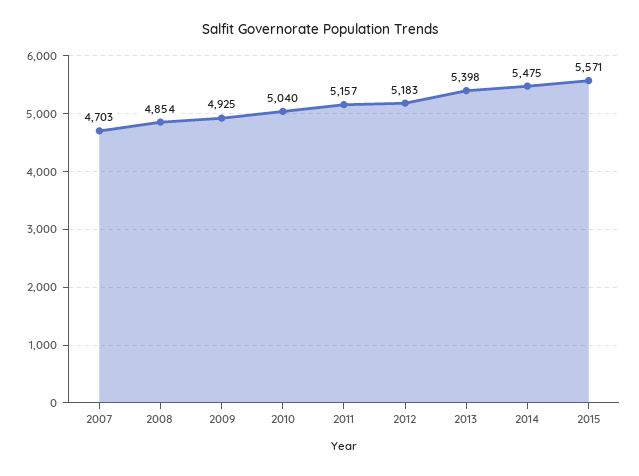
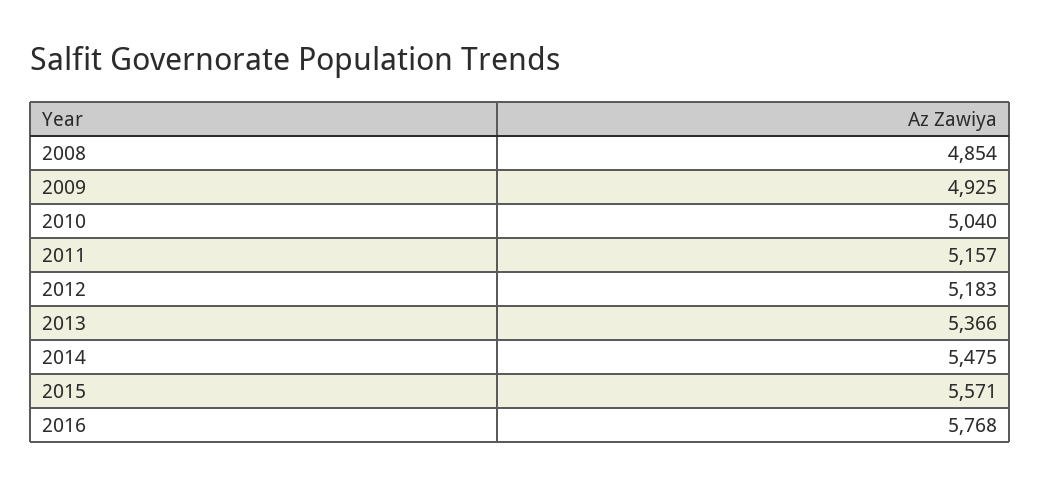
2007: 4703 -> none
2013: 5398 -> 5366
2016: none -> 5768

